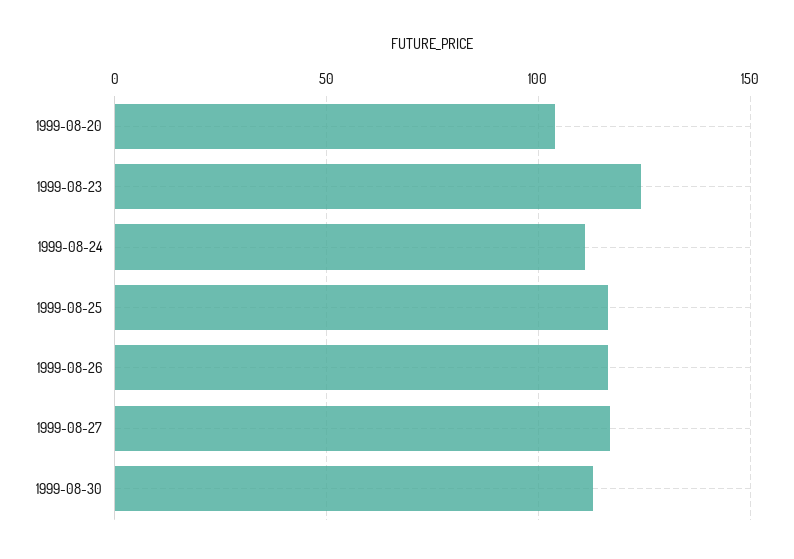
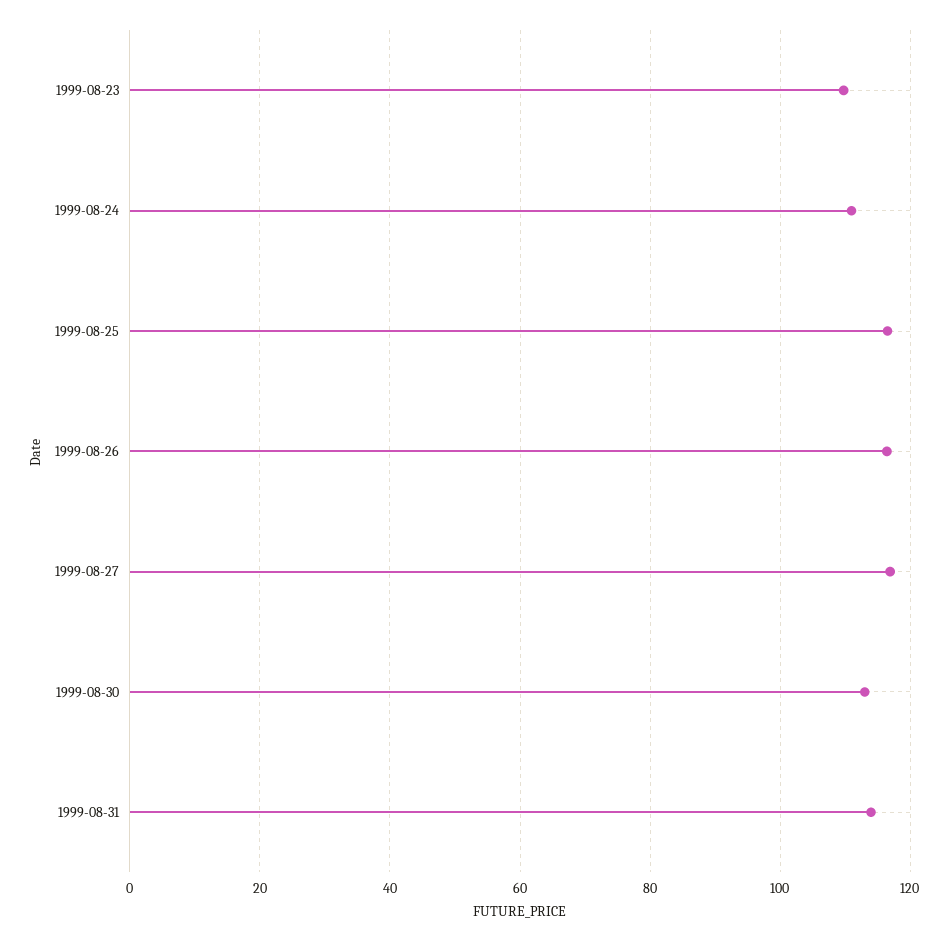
1999-08-20: 105 -> none
1999-08-23: 125 -> 110
1999-08-31: none -> 114

